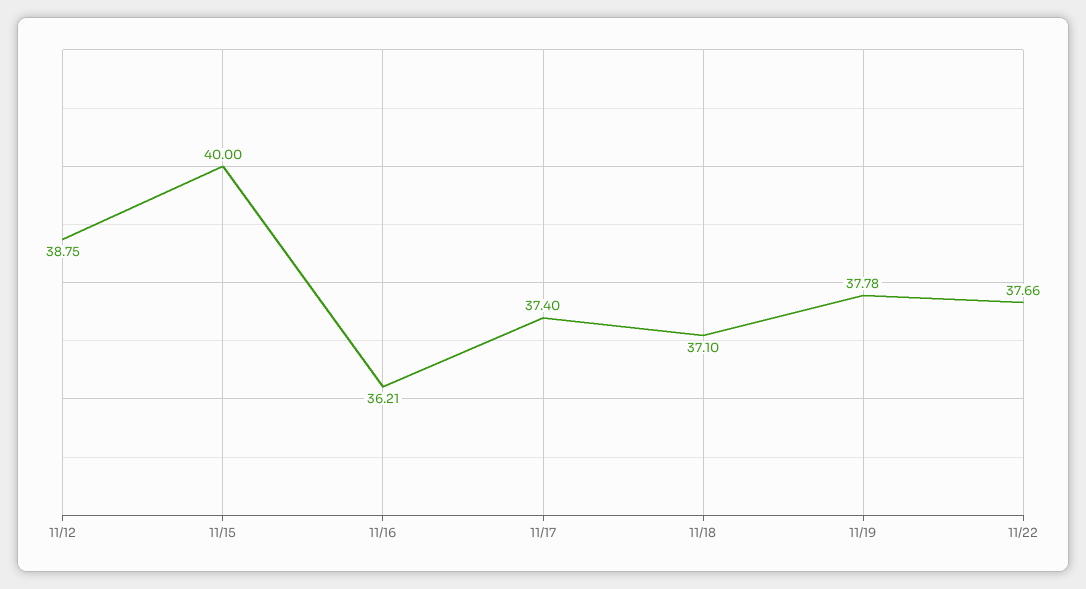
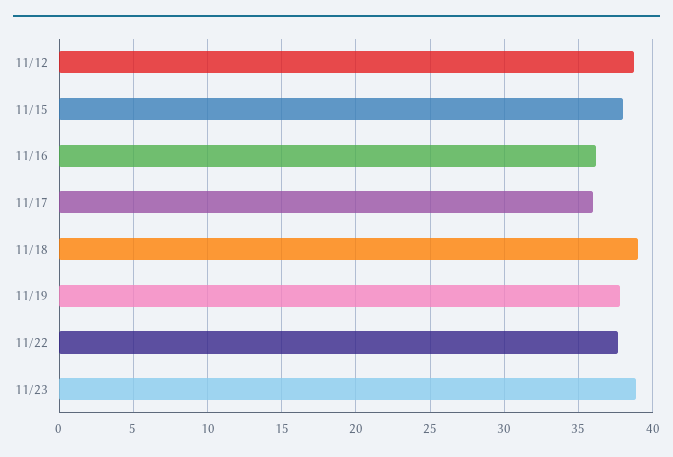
11/15: 40 -> 38
11/17: 37.4 -> 36
11/18: 37.1 -> 39
11/23: none -> 39

